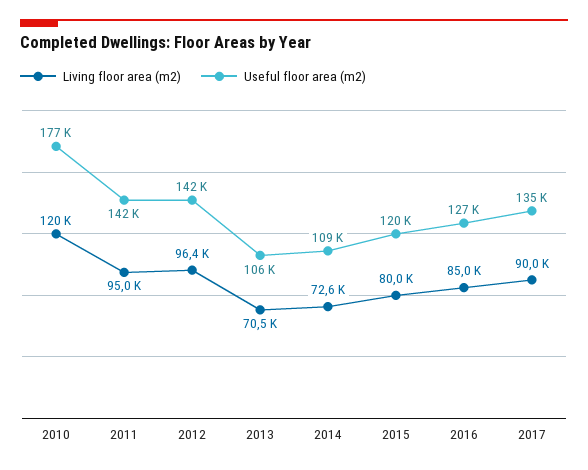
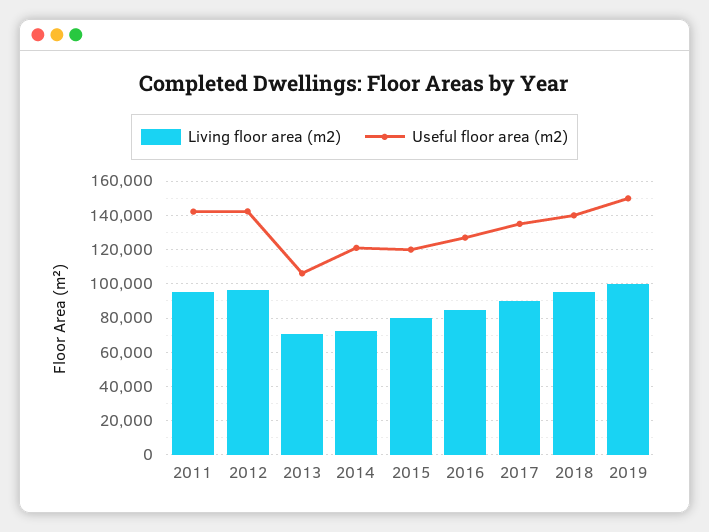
Living floor area (m2), 2010: 120000 -> none
Useful floor area (m2), 2010: 177000 -> none
Useful floor area (m2), 2014: 109000 -> 120000
Living floor area (m2), 2018: none -> 95000
Useful floor area (m2), 2018: none -> 140000
Living floor area (m2), 2019: none -> 100000
Useful floor area (m2), 2019: none -> 150000

